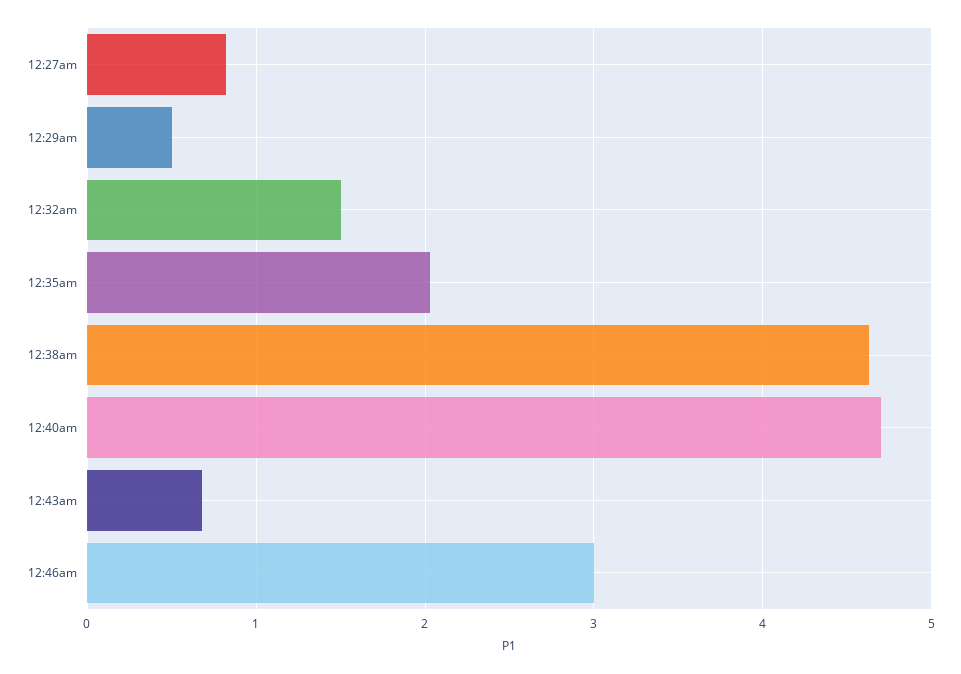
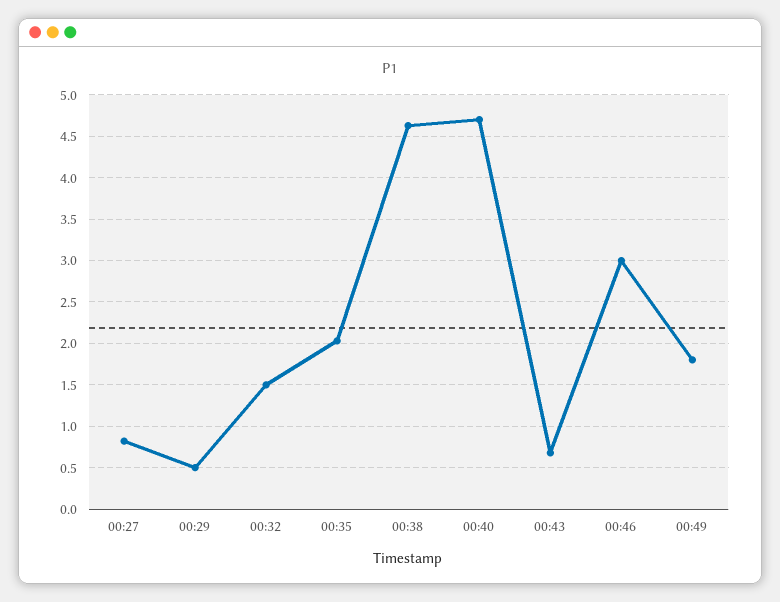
00:49: none -> 1.8

